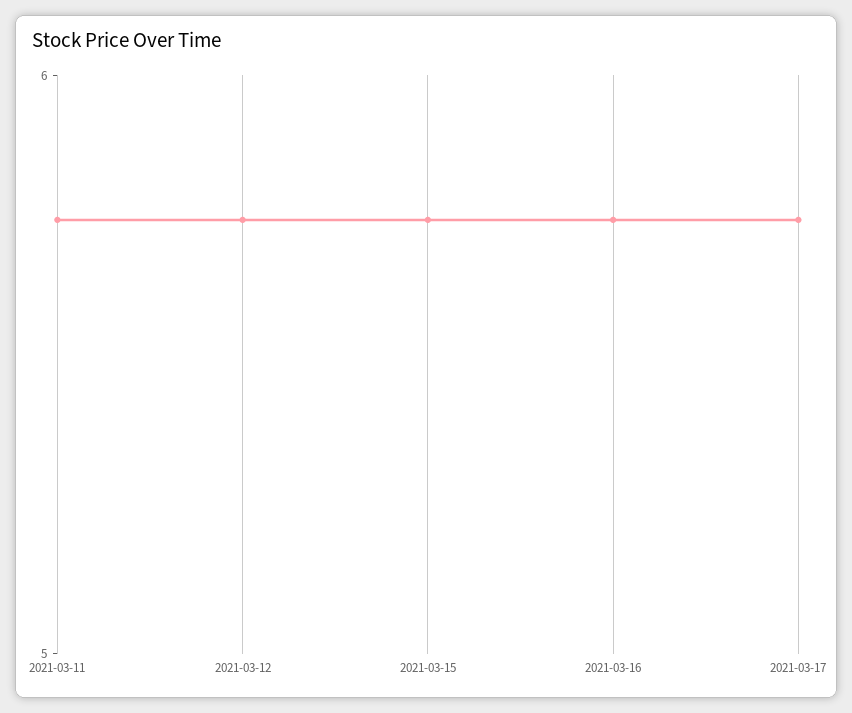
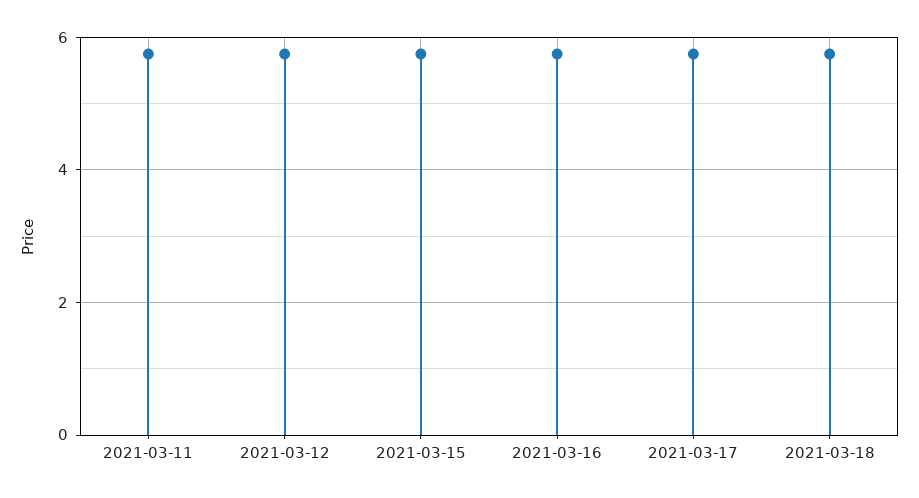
2021-03-18: none -> 5.8

